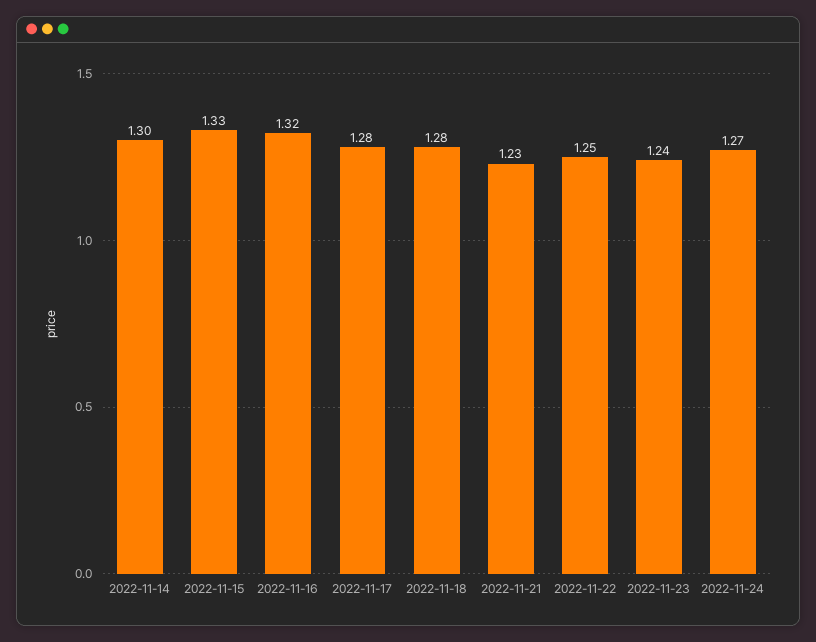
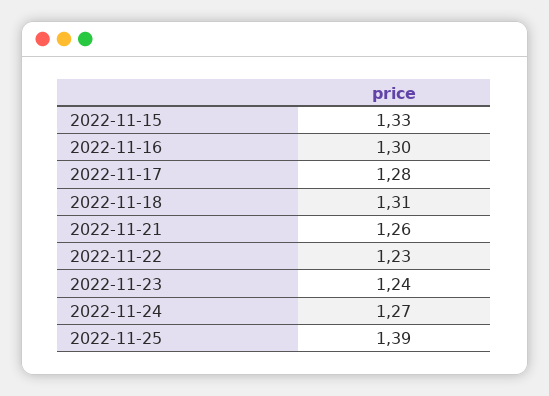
2022-11-14: 1.3 -> none
2022-11-16: 1.32 -> 1.3
2022-11-18: 1.28 -> 1.31
2022-11-21: 1.23 -> 1.26
2022-11-22: 1.25 -> 1.23
2022-11-25: none -> 1.39

